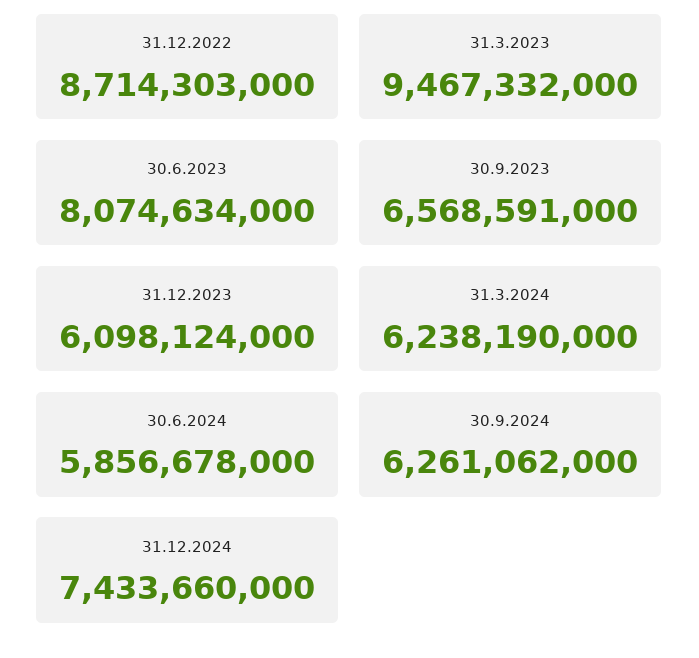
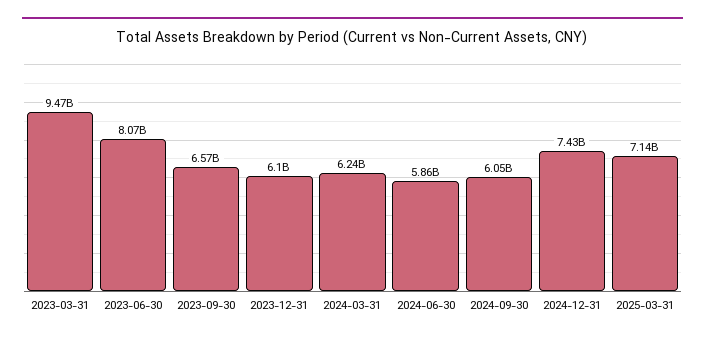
31.12.2022: 8714303000 -> none
30.9.2024: 6261062000 -> 6050000000
2025-03-31: none -> 7140000000

